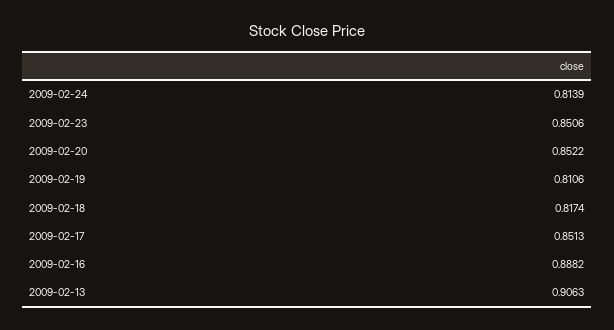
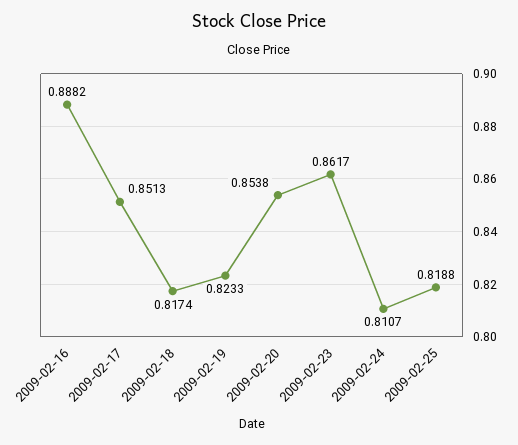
2009-02-24: 0.8139 -> 0.8107
2009-02-23: 0.8506 -> 0.8617
2009-02-20: 0.8522 -> 0.8538
2009-02-19: 0.8106 -> 0.8233
2009-02-13: 0.9063 -> none
2009-02-25: none -> 0.8188

